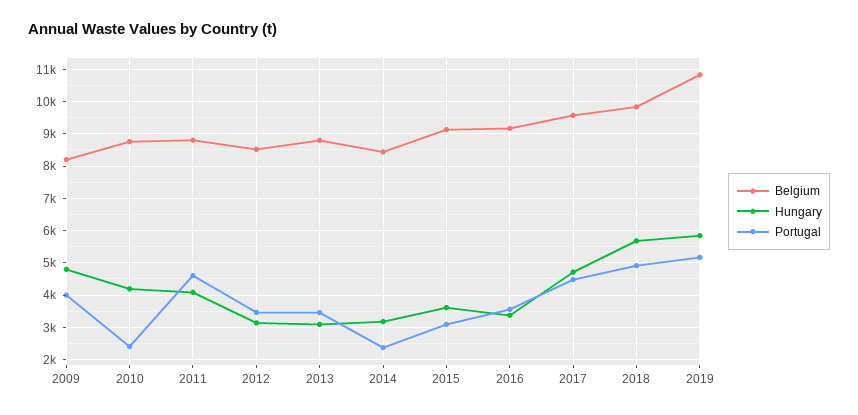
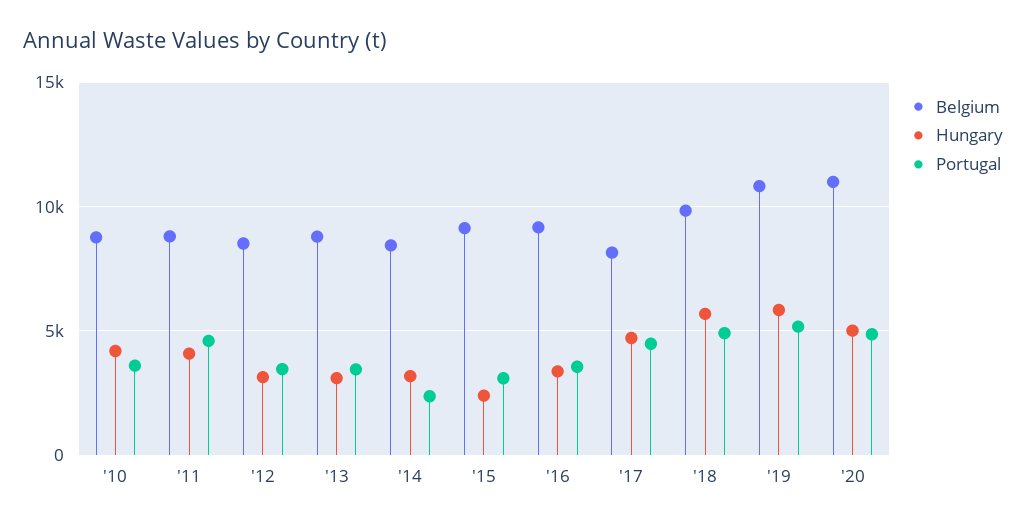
Belgium, 2009: 8200 -> none
Hungary, 2009: 4800 -> none
Portugal, 2009: 4000 -> none
Portugal, 2010: 2400 -> 3500
Hungary, 2015: 3600 -> 2500
Belgium, 2017: 9600 -> 8000
Belgium, '20: none -> 11000
Hungary, '20: none -> 5000
Portugal, '20: none -> 5000

